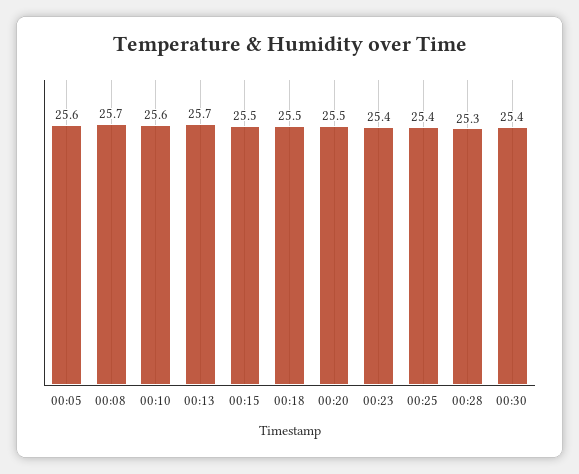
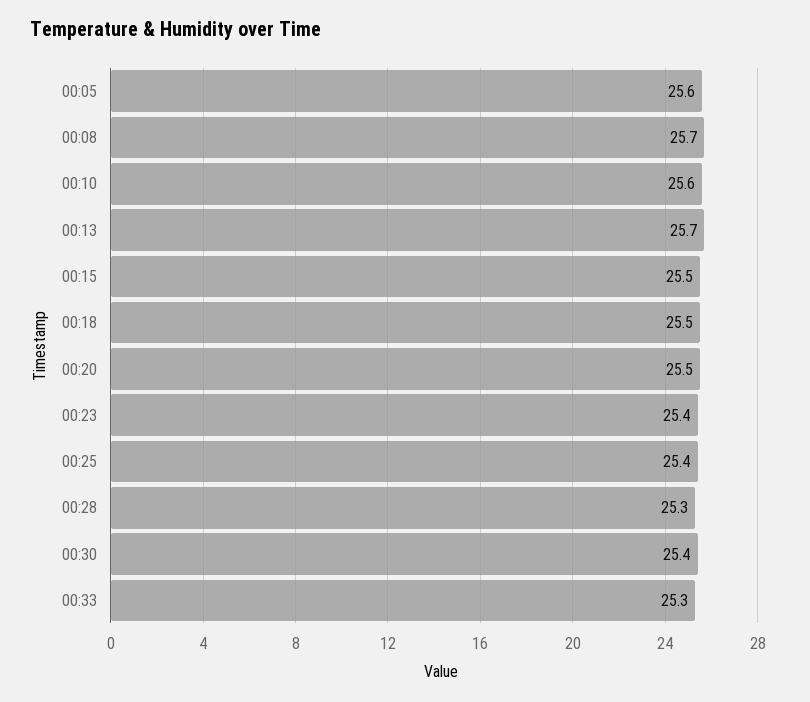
00:33: none -> 25.3

